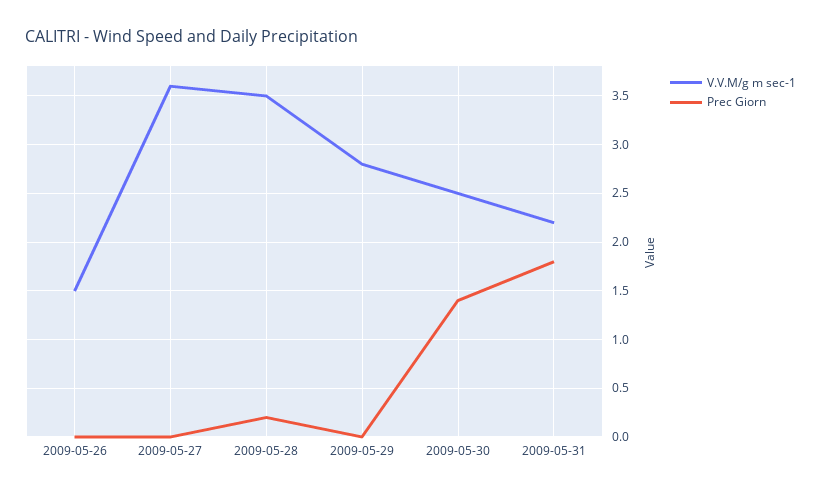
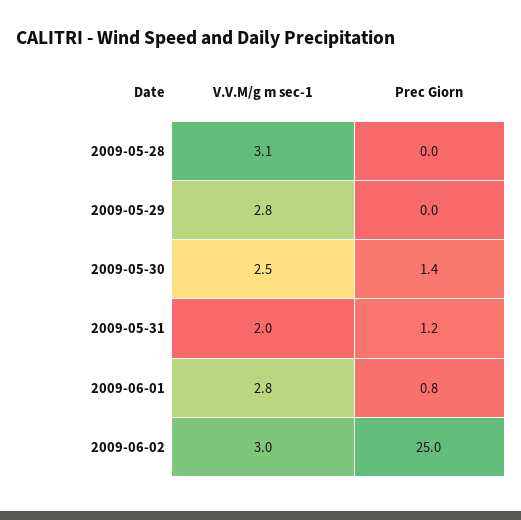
V.V.M/g m sec-1, 2009-05-26: 1.5 -> none
Prec Giorn, 2009-05-26: 0 -> none
V.V.M/g m sec-1, 2009-05-27: 3.6 -> none
Prec Giorn, 2009-05-27: 0 -> none
V.V.M/g m sec-1, 2009-05-28: 3.5 -> 3.1
Prec Giorn, 2009-05-28: 0.2 -> 0
V.V.M/g m sec-1, 2009-05-31: 2.2 -> 2
Prec Giorn, 2009-05-31: 1.8 -> 1.2
V.V.M/g m sec-1, 2009-06-01: none -> 2.8
Prec Giorn, 2009-06-01: none -> 0.8
V.V.M/g m sec-1, 2009-06-02: none -> 3
Prec Giorn, 2009-06-02: none -> 25

